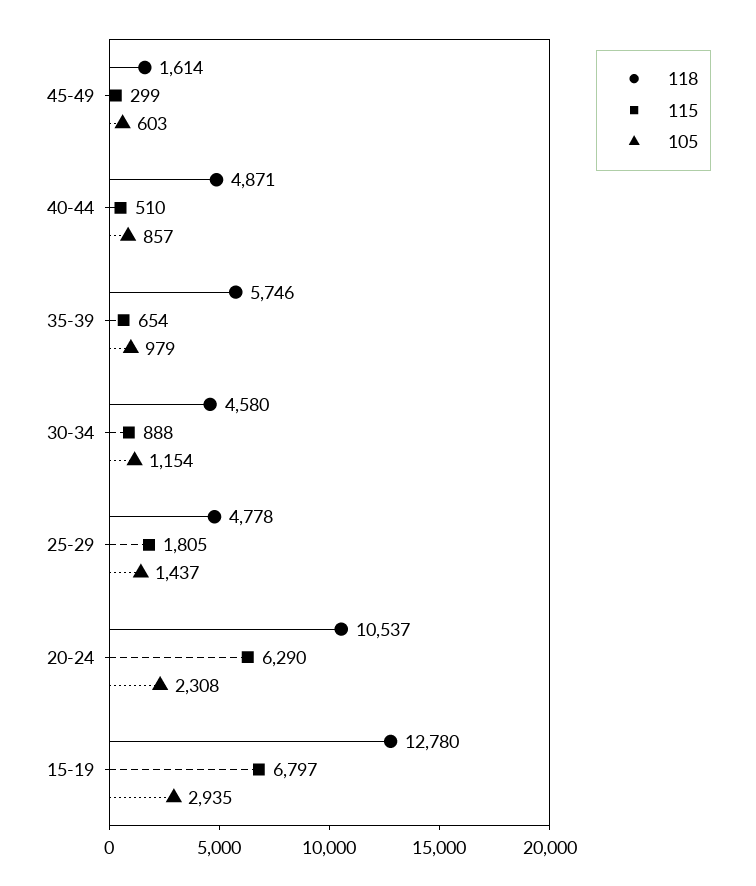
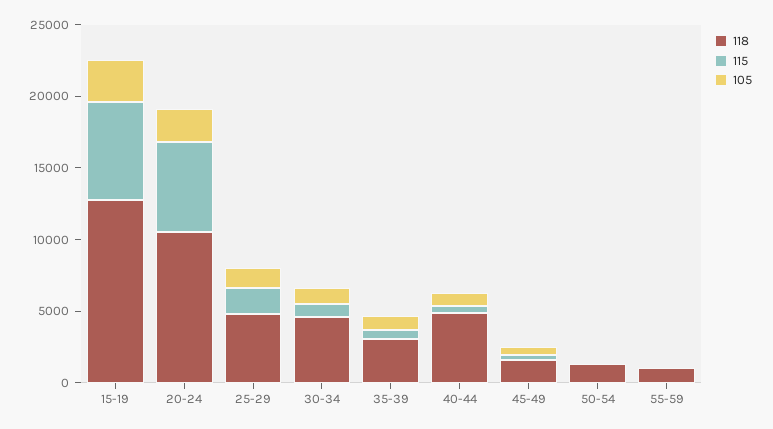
118, 35-39: 5746 -> 3000
118, 50-54: none -> 1000
115, 50-54: none -> 0
105, 50-54: none -> 0
118, 55-59: none -> 1000
115, 55-59: none -> 0
105, 55-59: none -> 0

